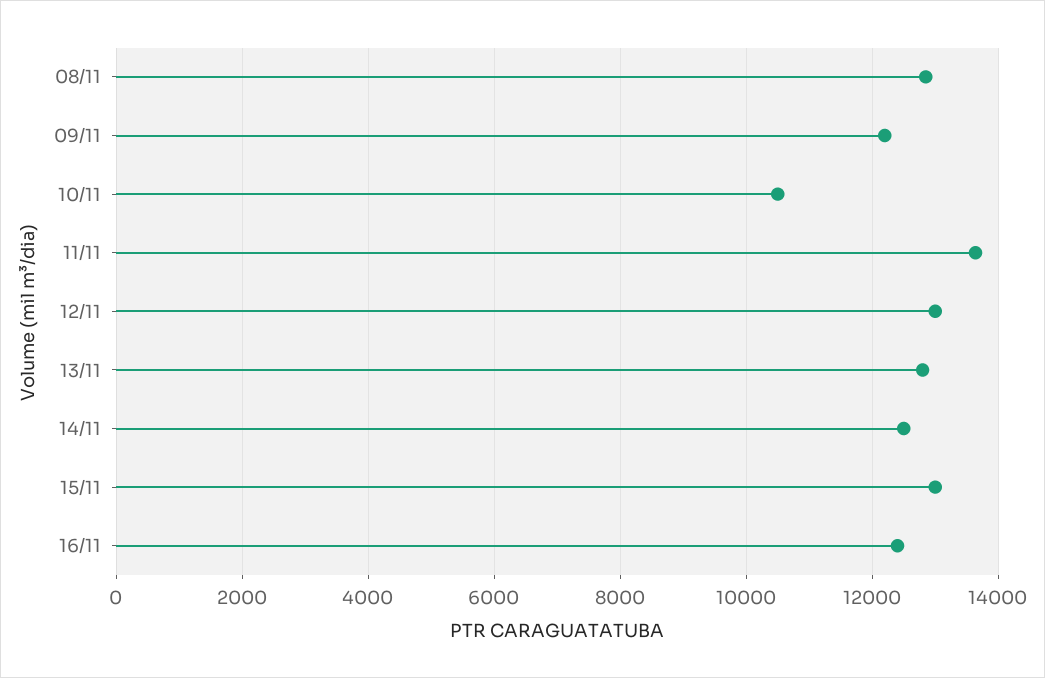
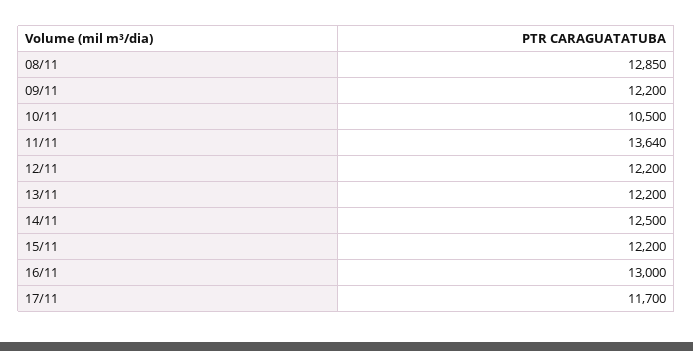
12/11: 13000 -> 12200
13/11: 12800 -> 12200
15/11: 13000 -> 12200
16/11: 12400 -> 13000
17/11: none -> 11700

